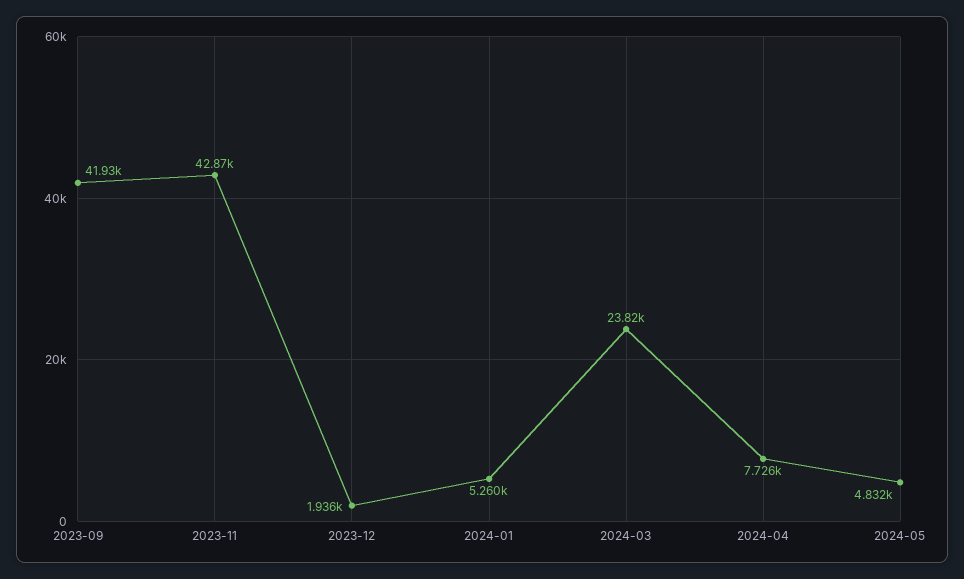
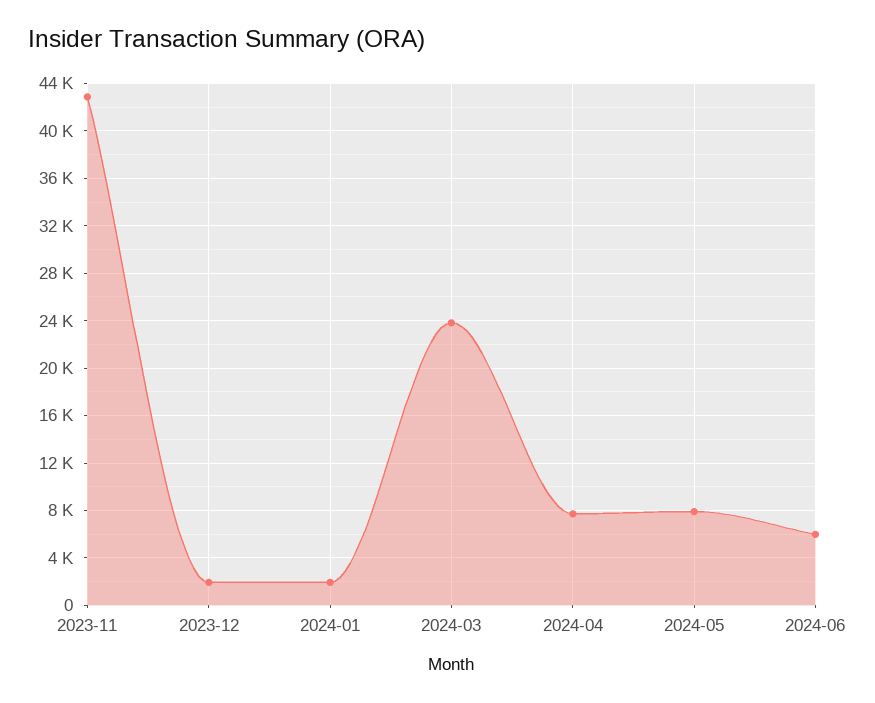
2023-09: 41930 -> none
2024-01: 5260 -> 2000
2024-05: 4832 -> 8000
2024-06: none -> 6000

